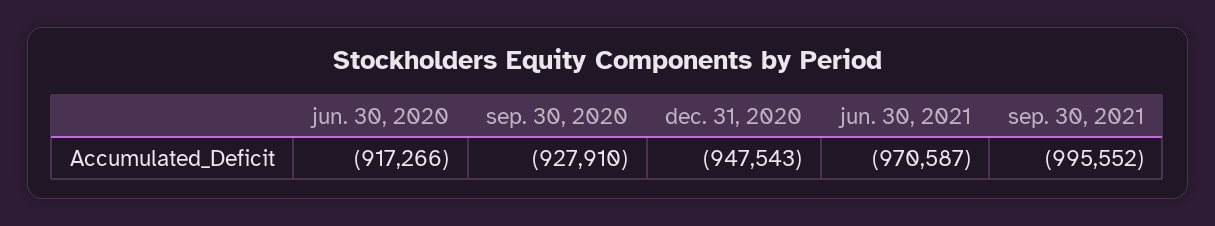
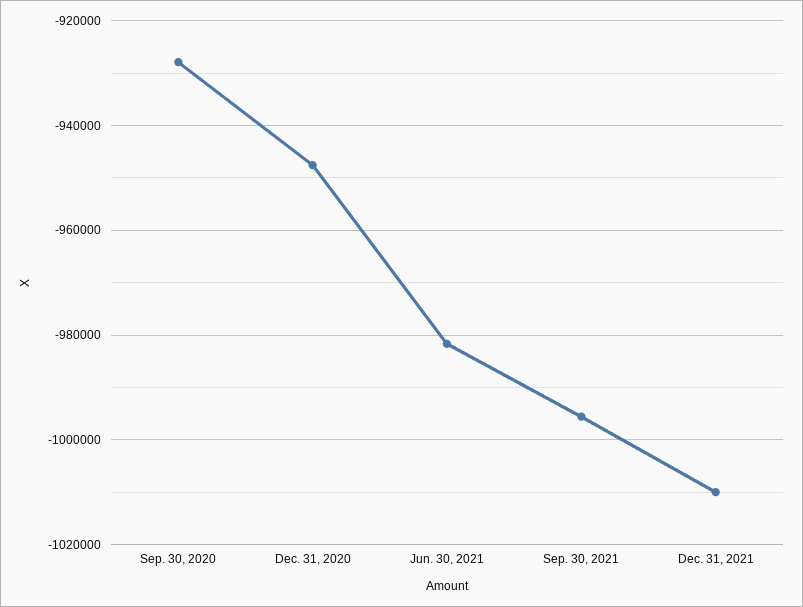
jun. 30, 2020: -917266 -> none
jun. 30, 2021: -970587 -> -982000
Dec. 31, 2021: none -> -1010000

